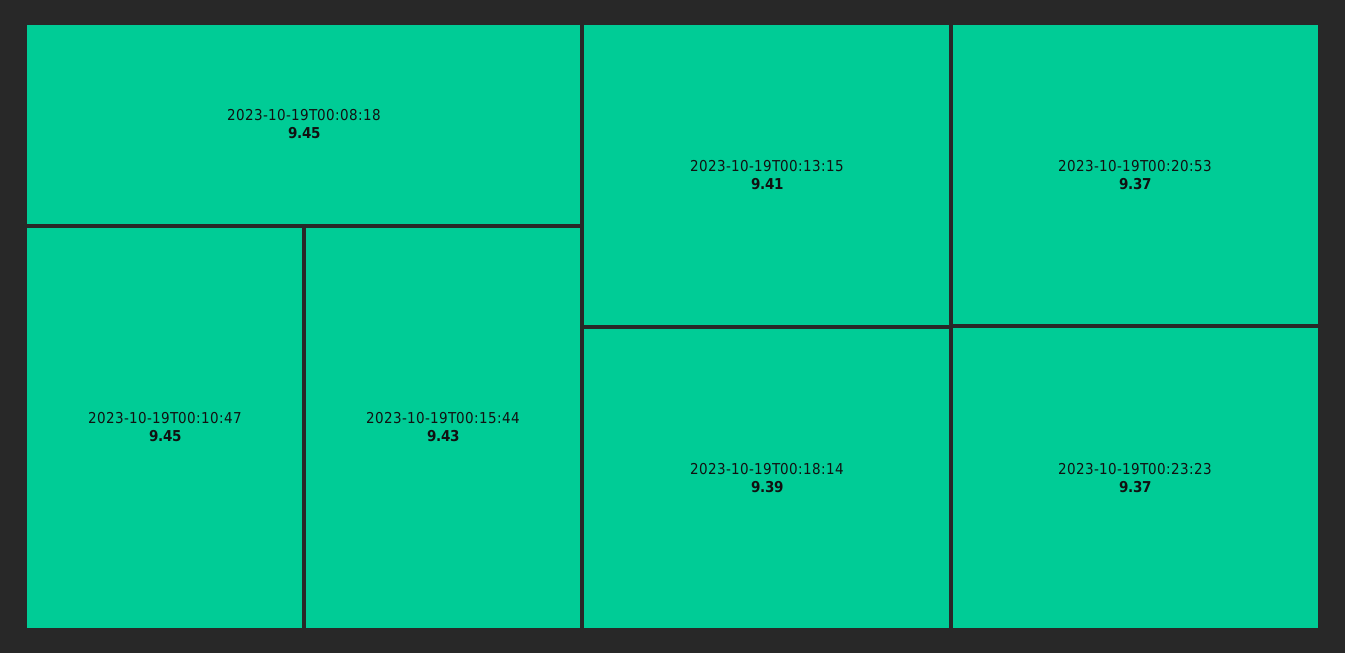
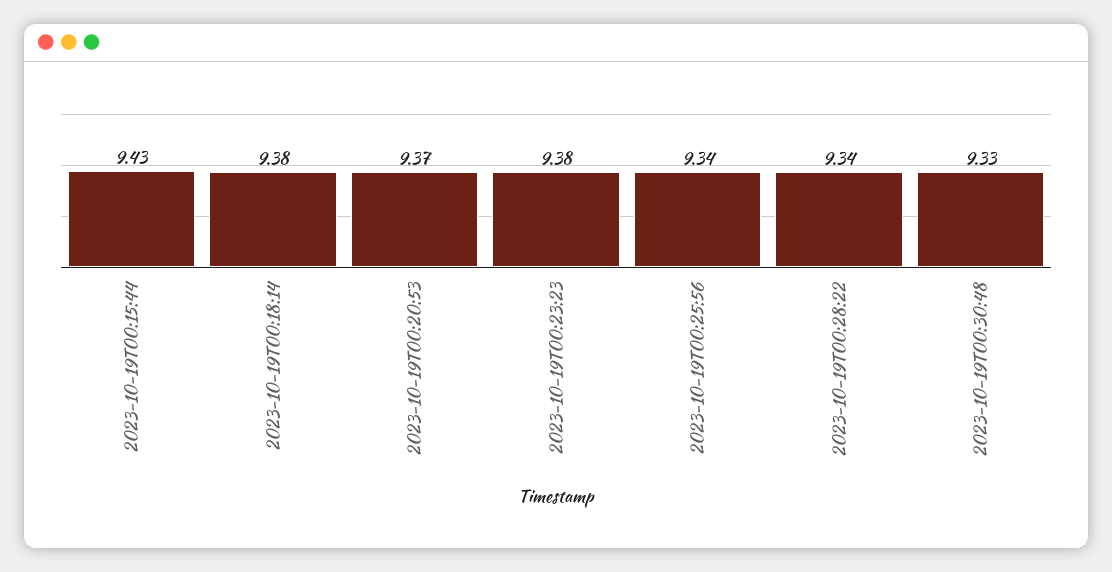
2023-10-19T00:08:18: 9.45 -> none
2023-10-19T00:10:47: 9.45 -> none
2023-10-19T00:13:15: 9.41 -> none
2023-10-19T00:18:14: 9.39 -> 9.38
2023-10-19T00:23:23: 9.37 -> 9.38
2023-10-19T00:25:56: none -> 9.34
2023-10-19T00:28:22: none -> 9.34
2023-10-19T00:30:48: none -> 9.33

